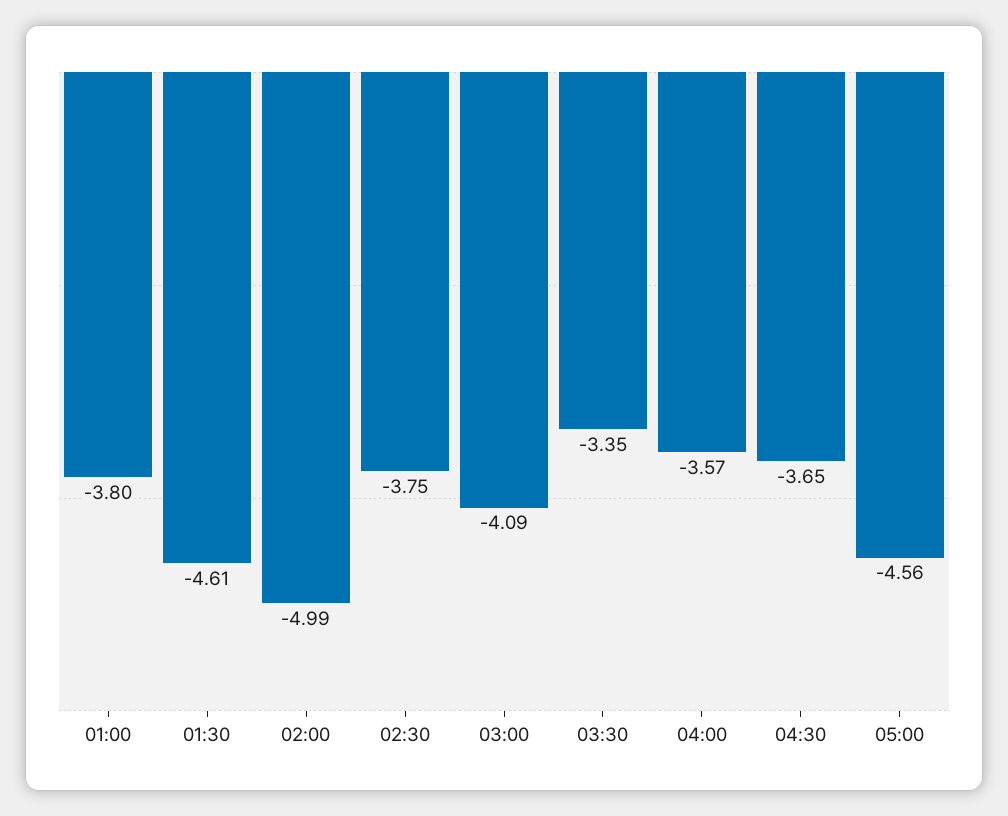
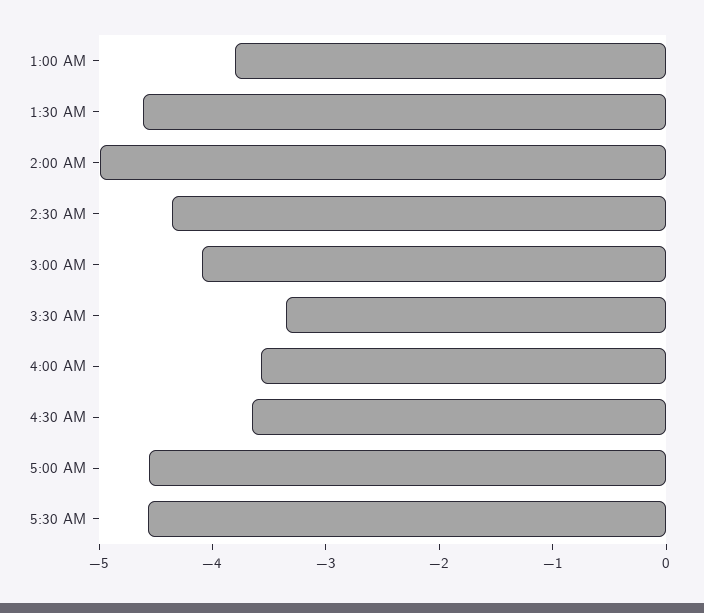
02:30: -3.75 -> -4.4
5:30 AM: none -> -4.6

